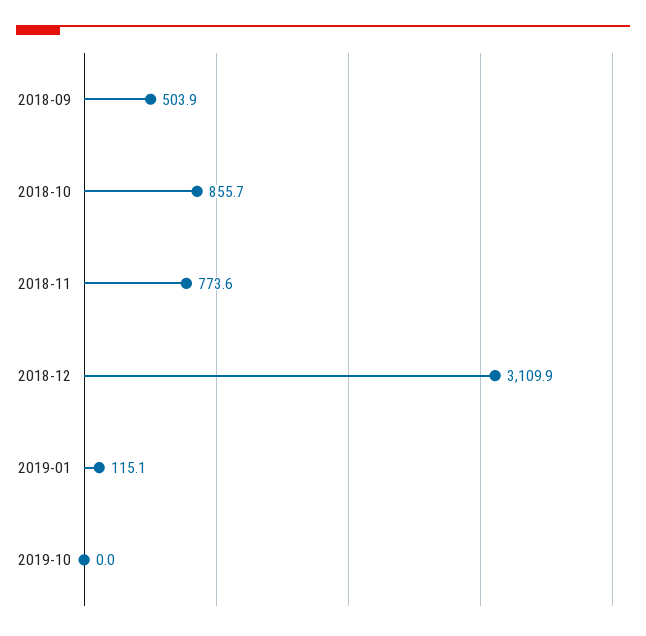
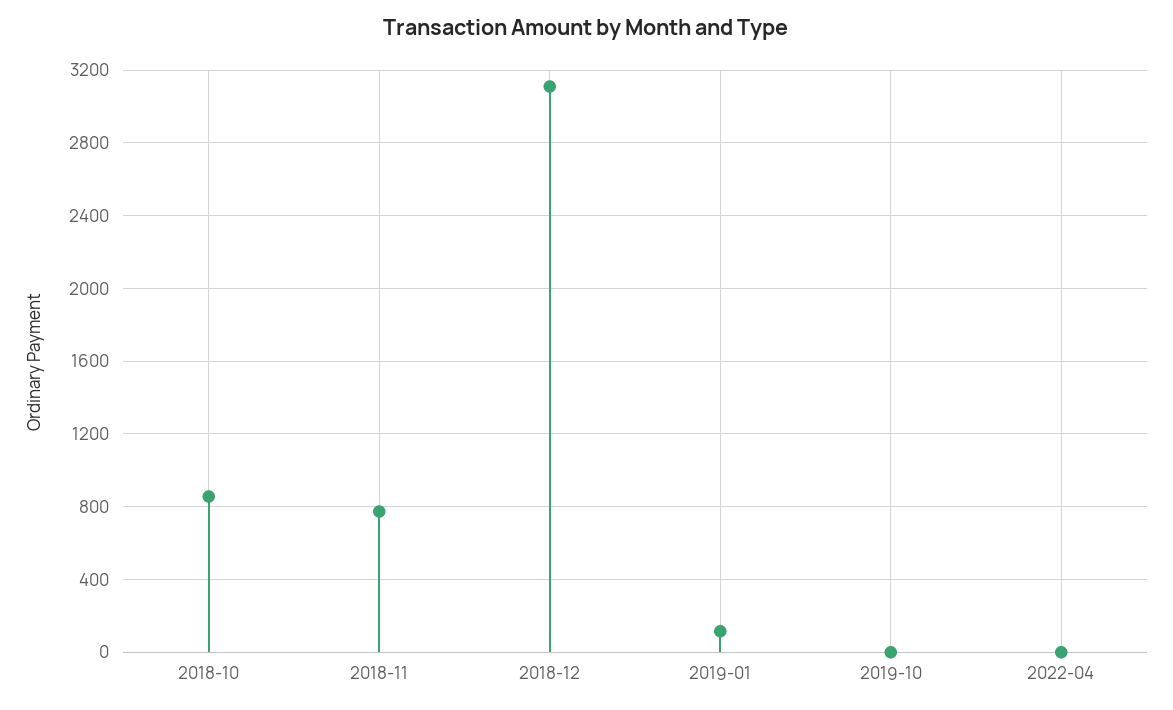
2018-09: 503.9 -> none
2022-04: none -> 0

